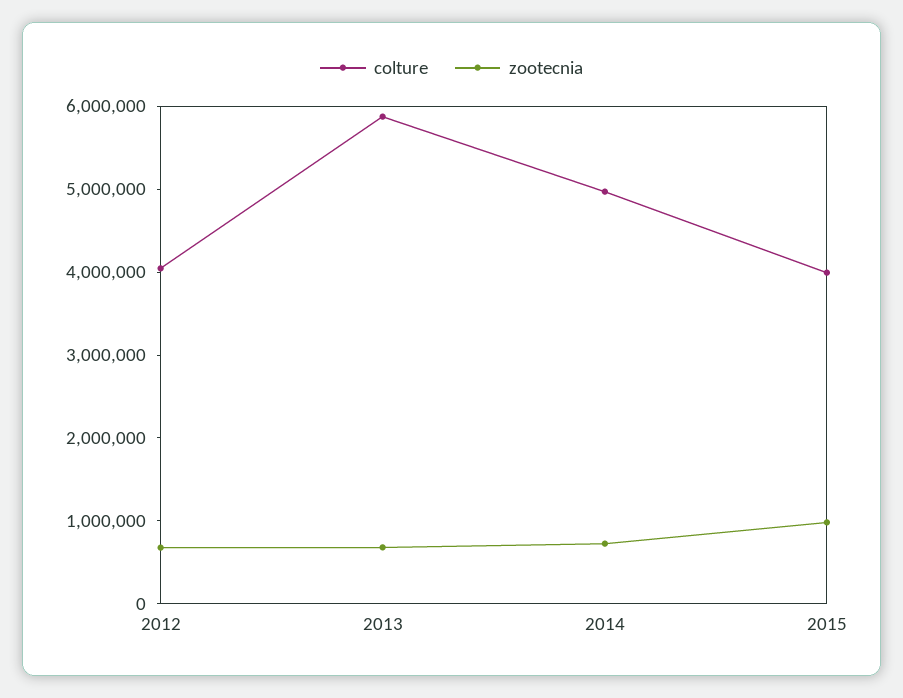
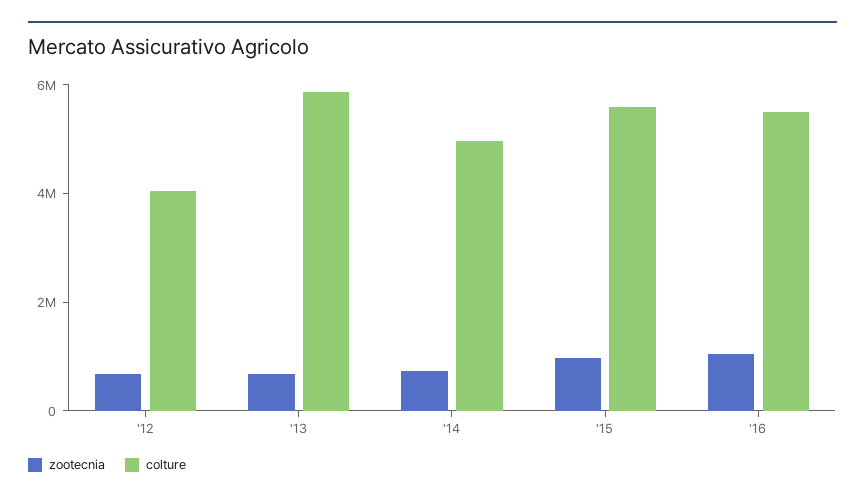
colture, 2015: 4000000 -> 5500000
zootecnia, '16: none -> 1000000
colture, '16: none -> 5500000

